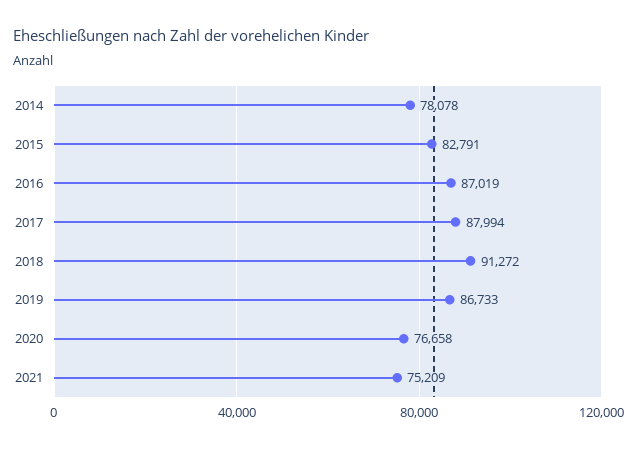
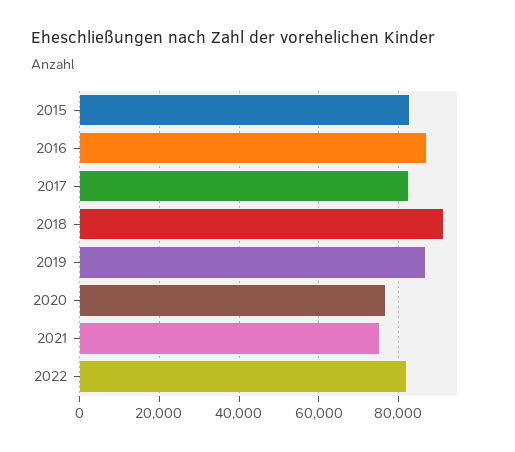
2014: 78078 -> none
2017: 87994 -> 82000
2022: none -> 82000

